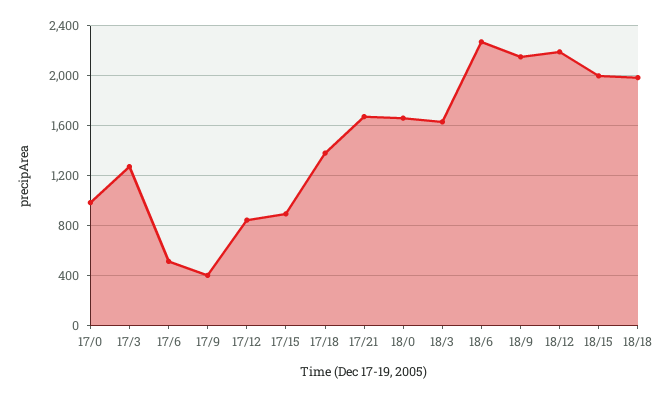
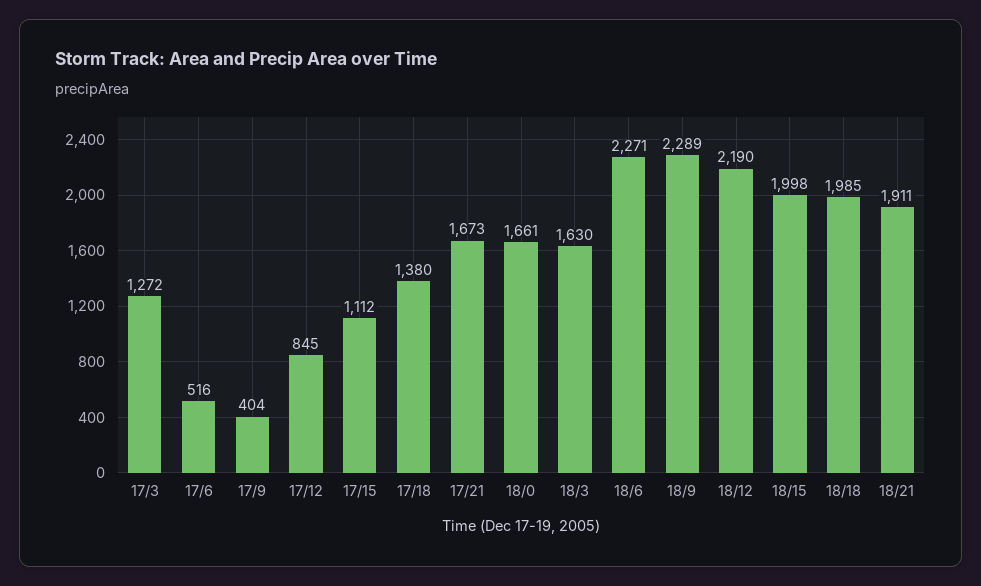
17/0: 1000 -> none
17/15: 900 -> 1112
18/9: 2150 -> 2289
18/21: none -> 1911

